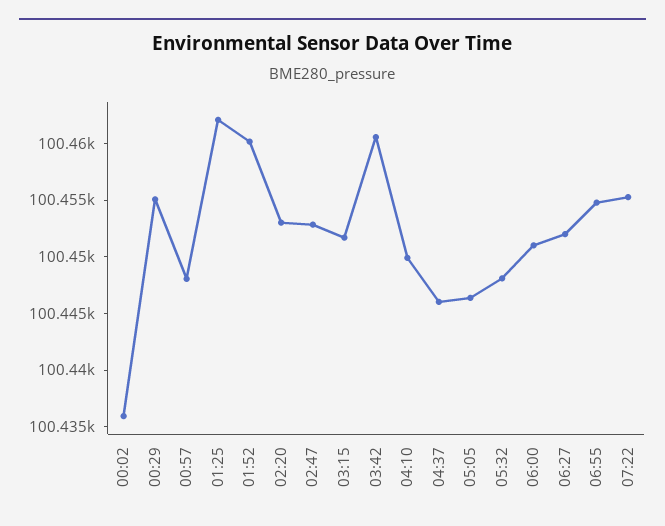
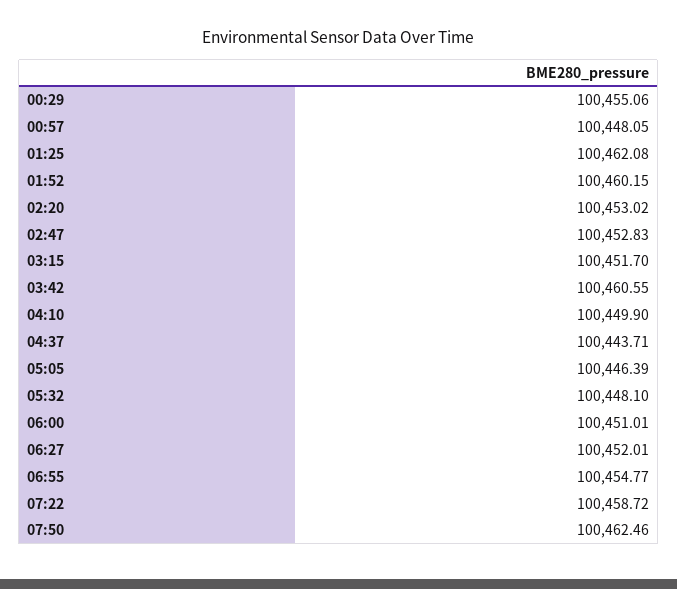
00:02: 100436 -> none
04:37: 100446 -> 100443.71
07:22: 100455 -> 100458.72
07:50: none -> 100462.46

